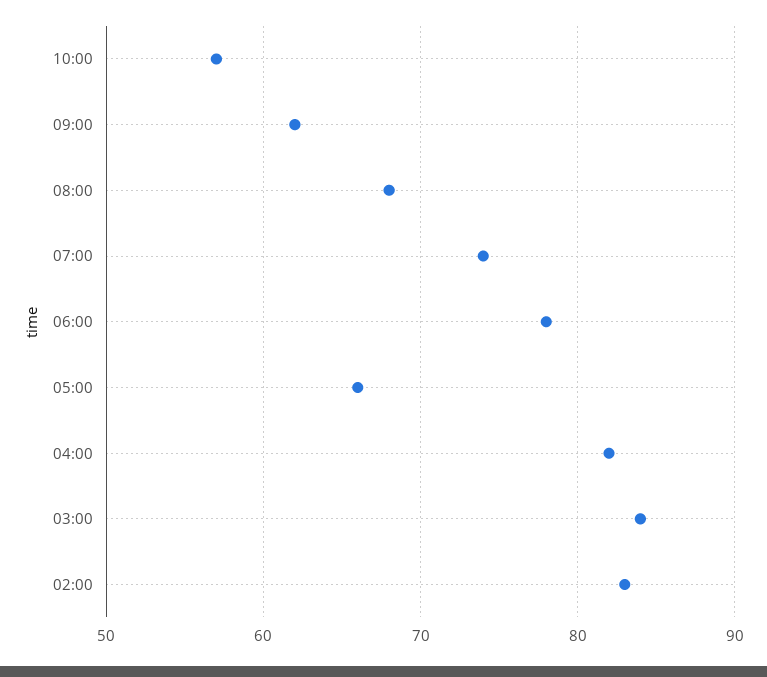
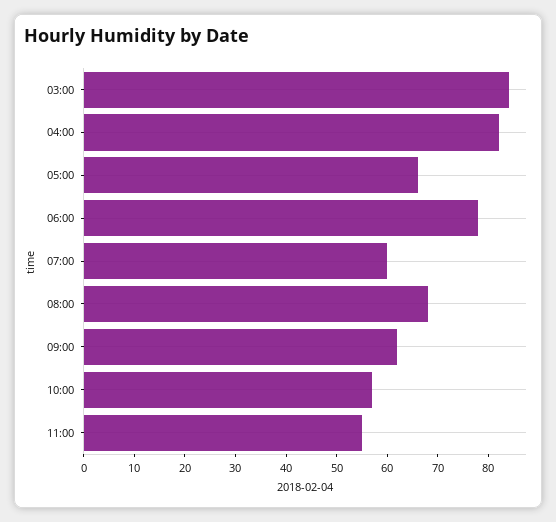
07:00: 74 -> 60
02:00: 83 -> none
11:00: none -> 55

